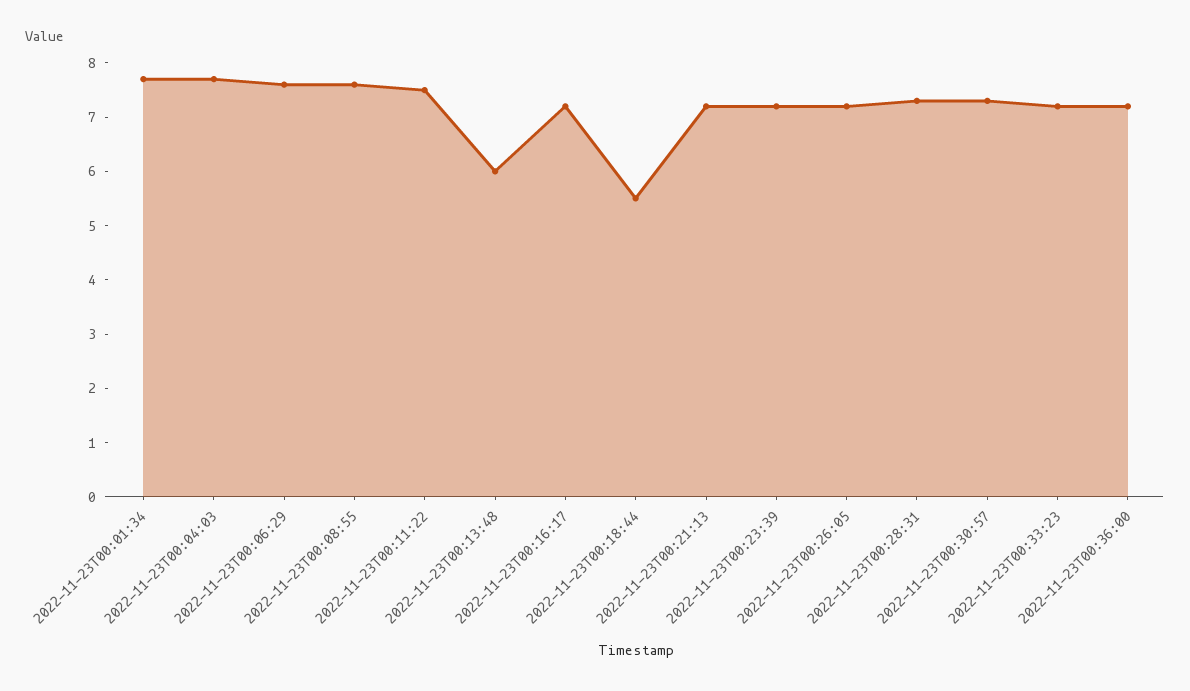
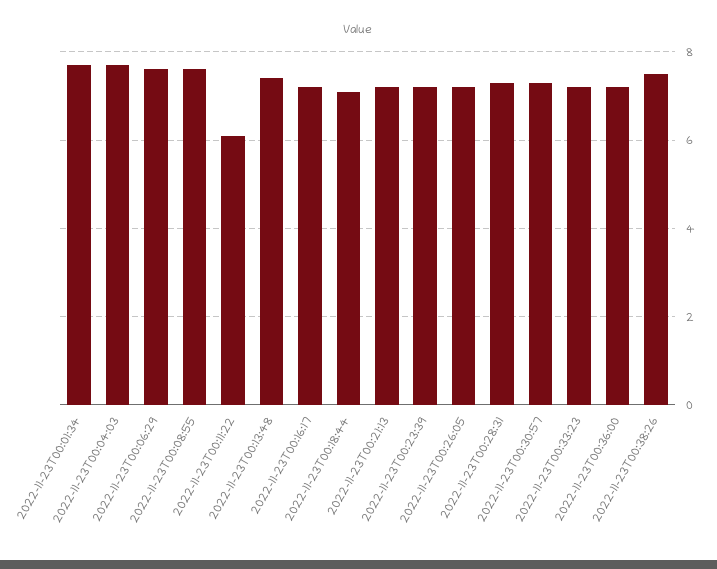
2022-11-23T00:11:22: 7.5 -> 6
2022-11-23T00:13:48: 6 -> 7.5
2022-11-23T00:18:44: 5.5 -> 7
2022-11-23T00:38:26: none -> 7.5

